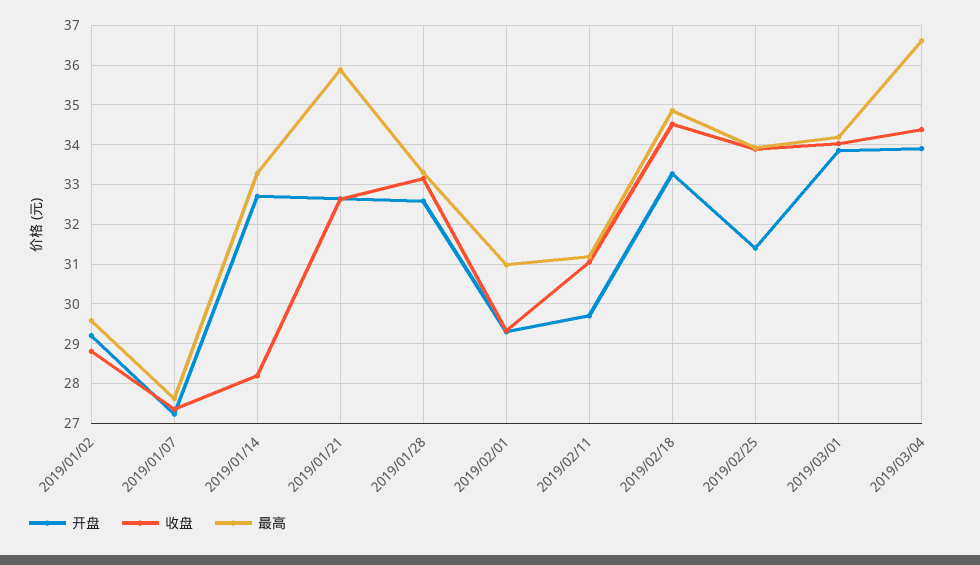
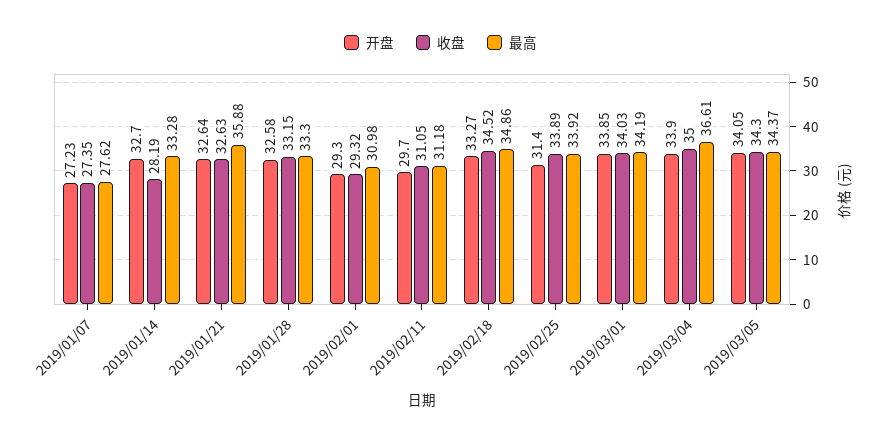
开盘, 2019/01/02: 29.2 -> none
收盘, 2019/01/02: 28.8 -> none
最高, 2019/01/02: 29.6 -> none
收盘, 2019/03/04: 34.4 -> 35
开盘, 2019/03/05: none -> 34.05
收盘, 2019/03/05: none -> 34.3
最高, 2019/03/05: none -> 34.37

